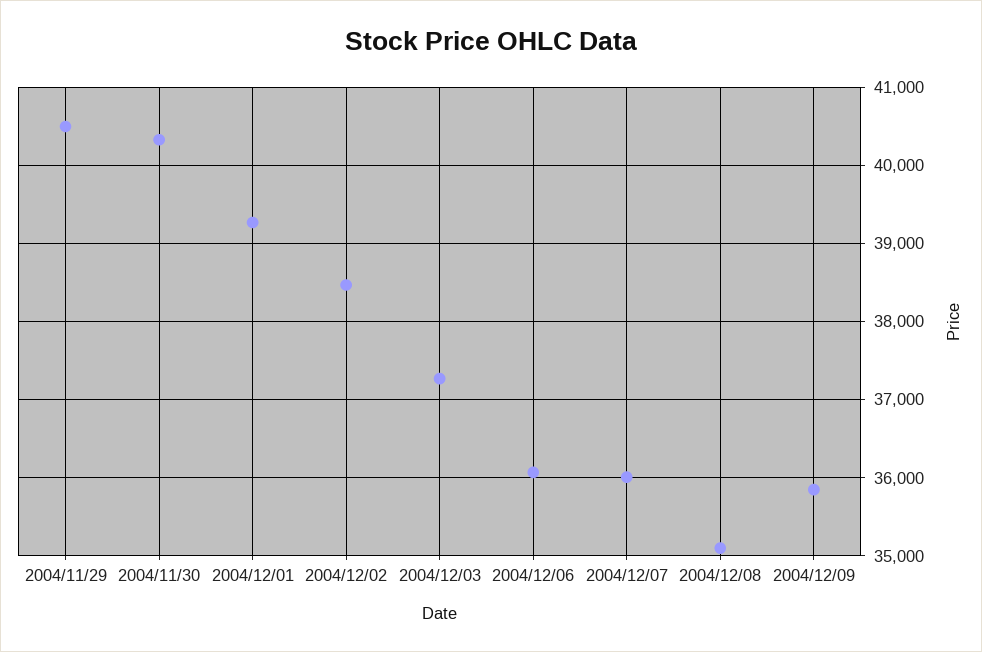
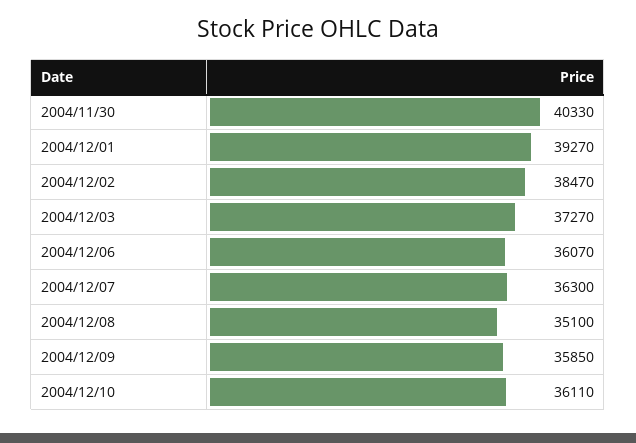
2004/11/29: 40500 -> none
2004/12/07: 36000 -> 36300
2004/12/10: none -> 36110

